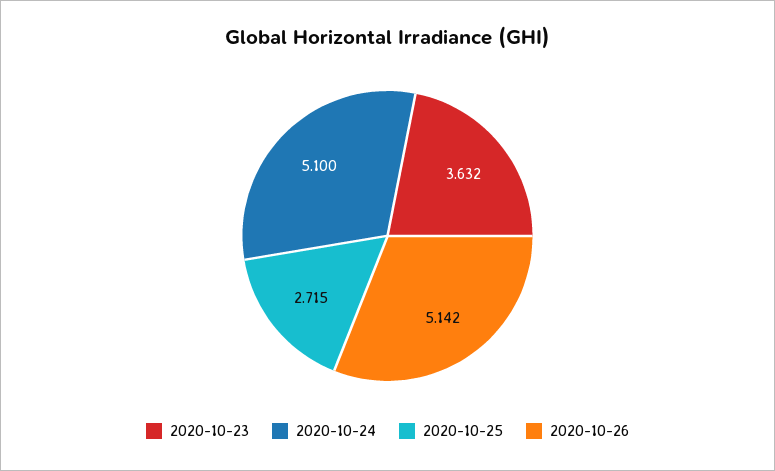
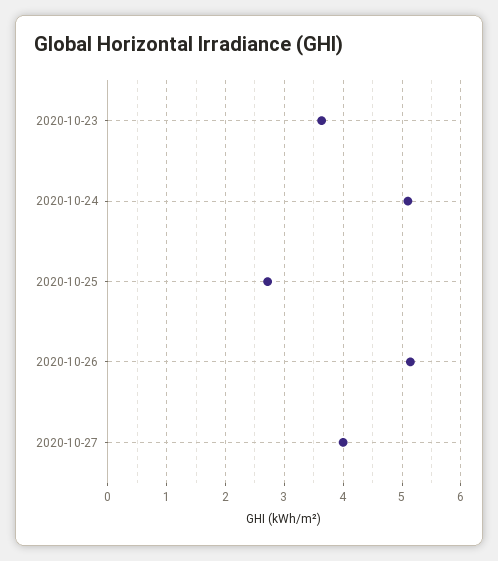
2020-10-27: none -> 4

